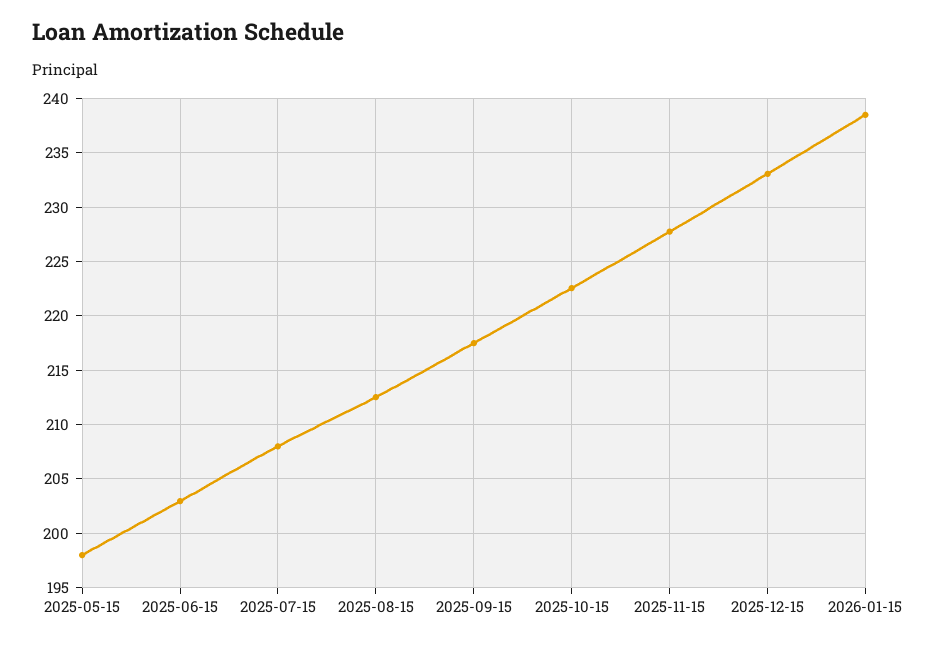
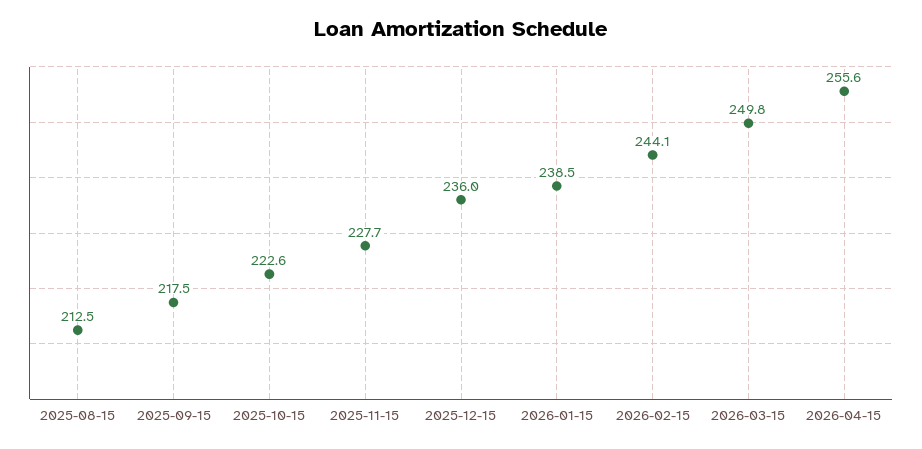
2025-05-15: 198 -> none
2025-06-15: 203 -> none
2025-07-15: 208 -> none
2025-12-15: 233 -> 236
2026-02-15: none -> 244.1
2026-03-15: none -> 249.8
2026-04-15: none -> 255.6

